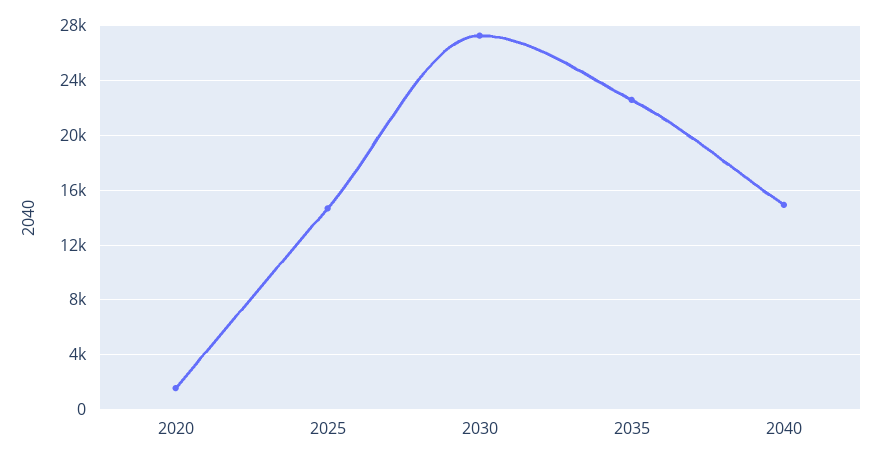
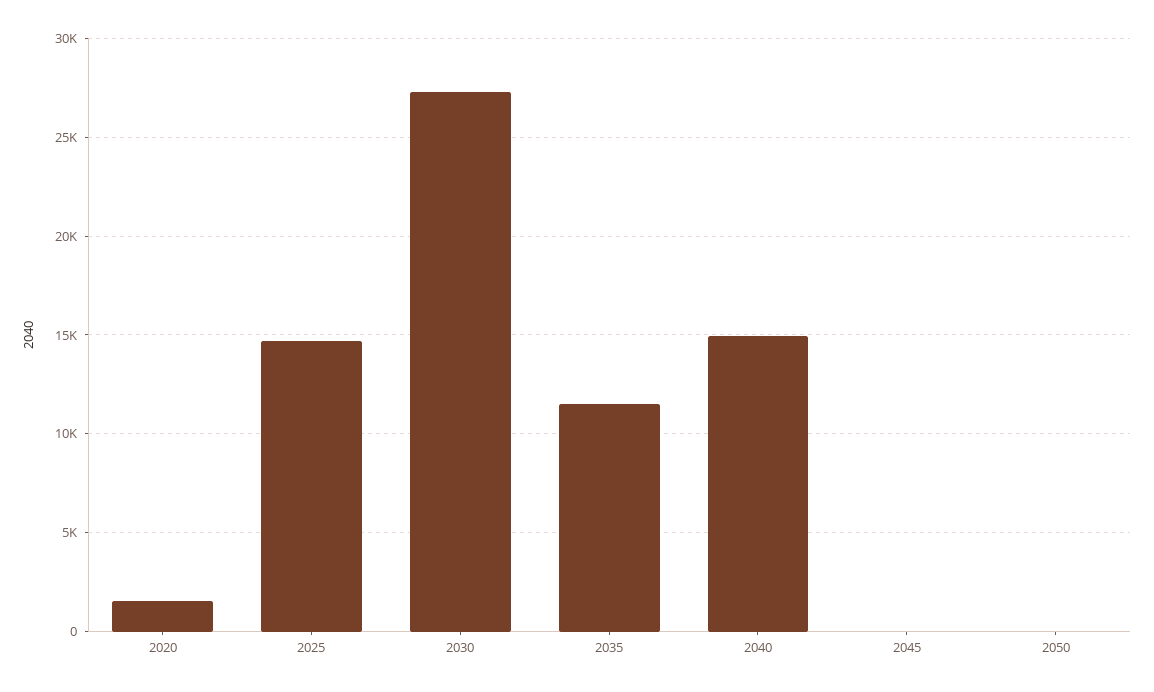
2035: 22500 -> 11500
2045: none -> 0
2050: none -> 0

